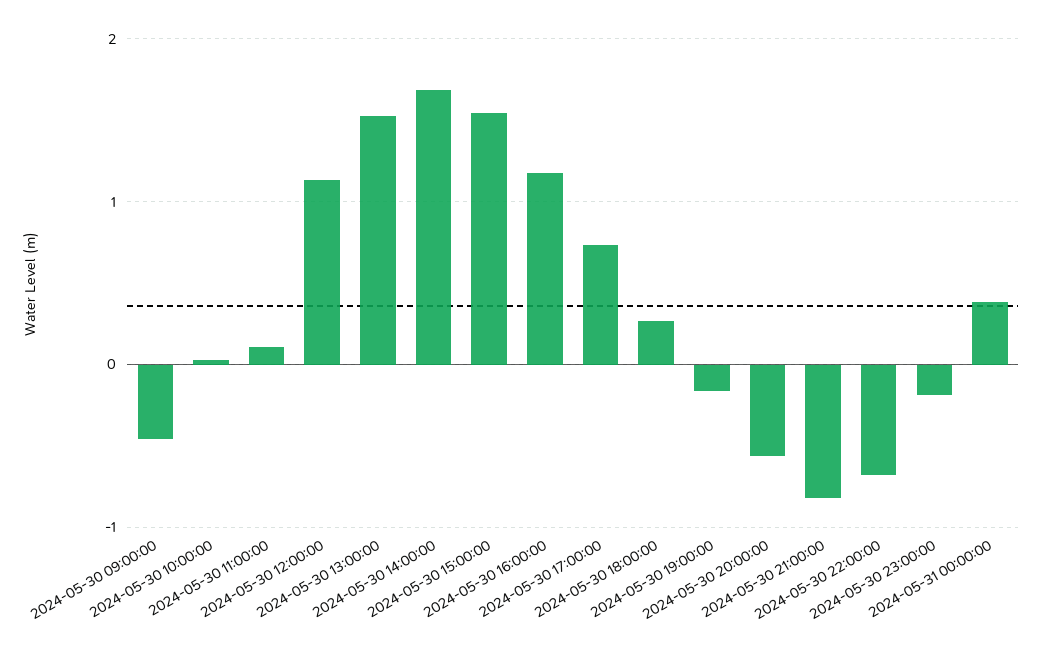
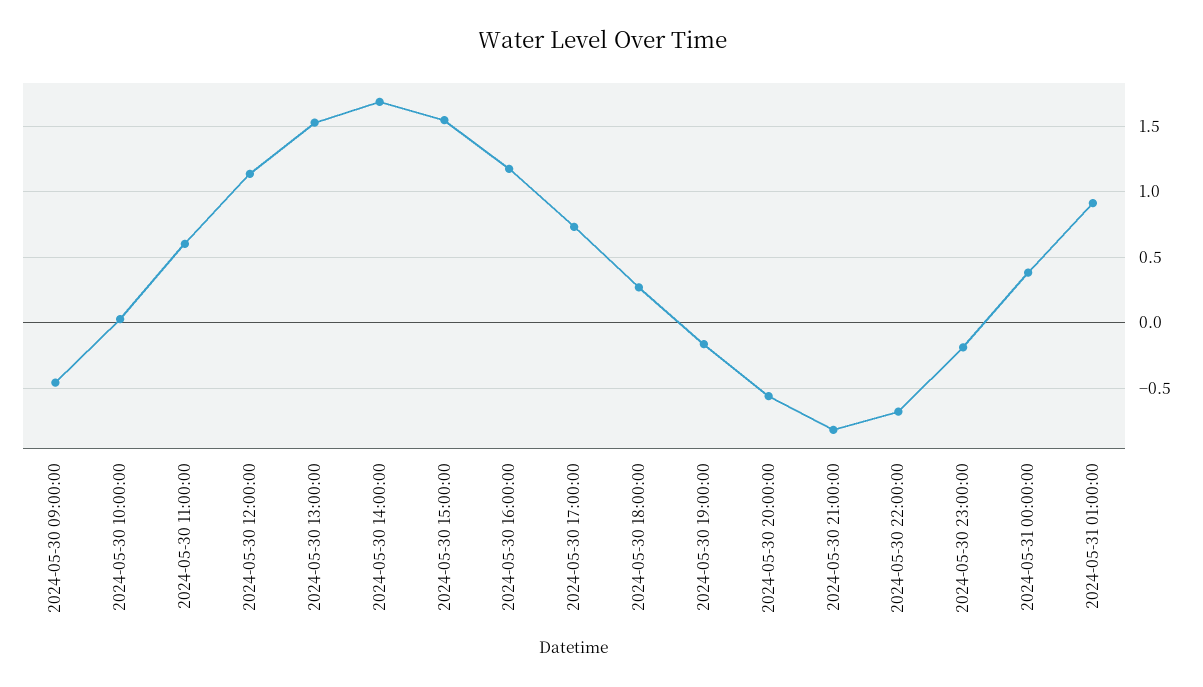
2024-05-30 11:00:00: 0.1 -> 0.6
2024-05-31 01:00:00: none -> 0.9

